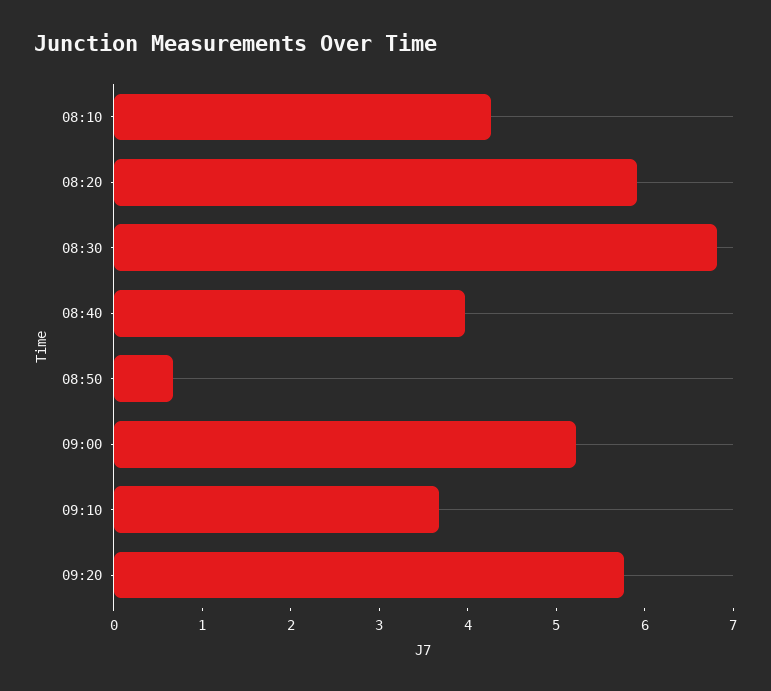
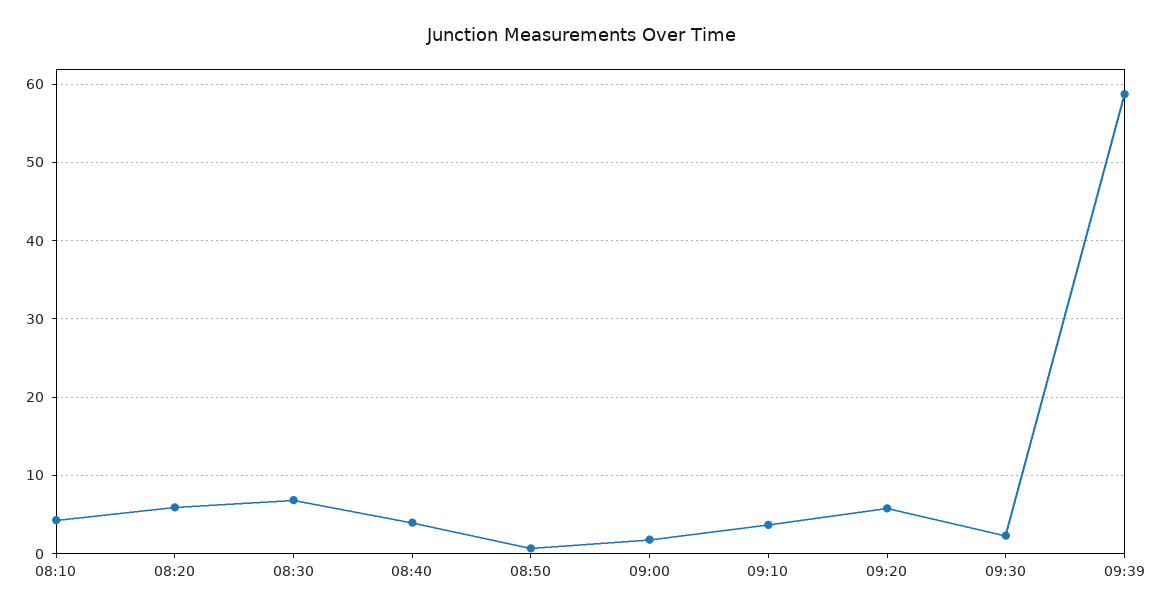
09:00: 5.2 -> 2
09:30: none -> 2
09:39: none -> 59

